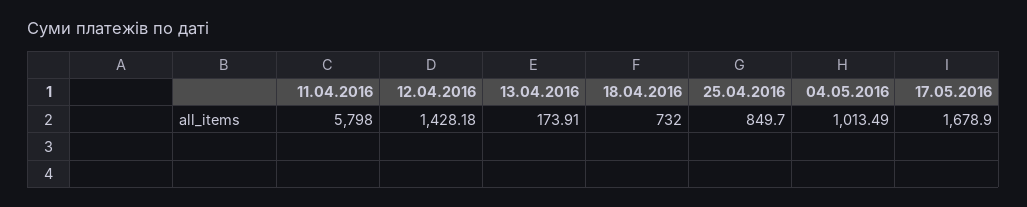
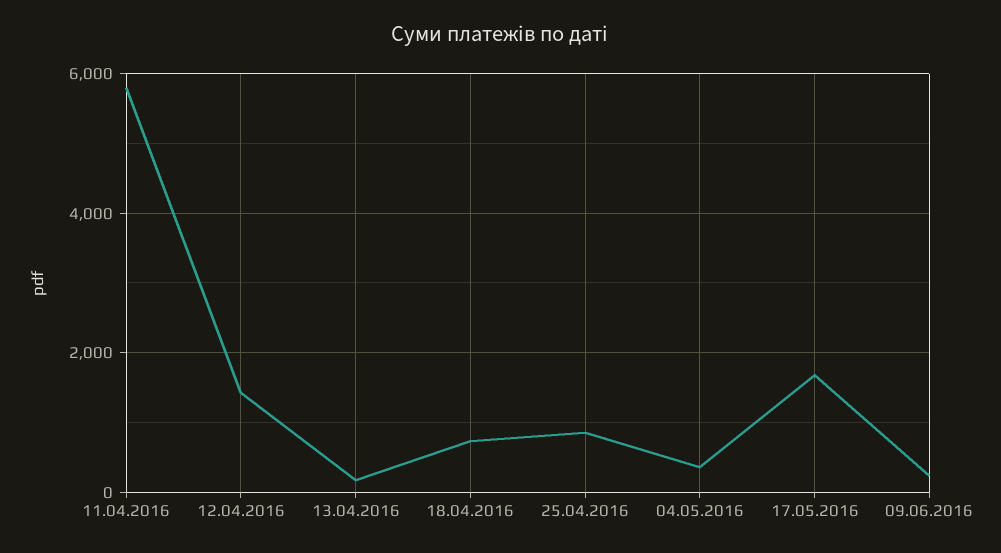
04.05.2016: 1013.49 -> 400
09.06.2016: none -> 200

